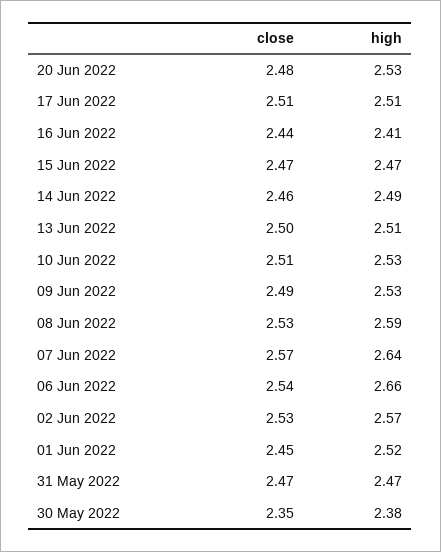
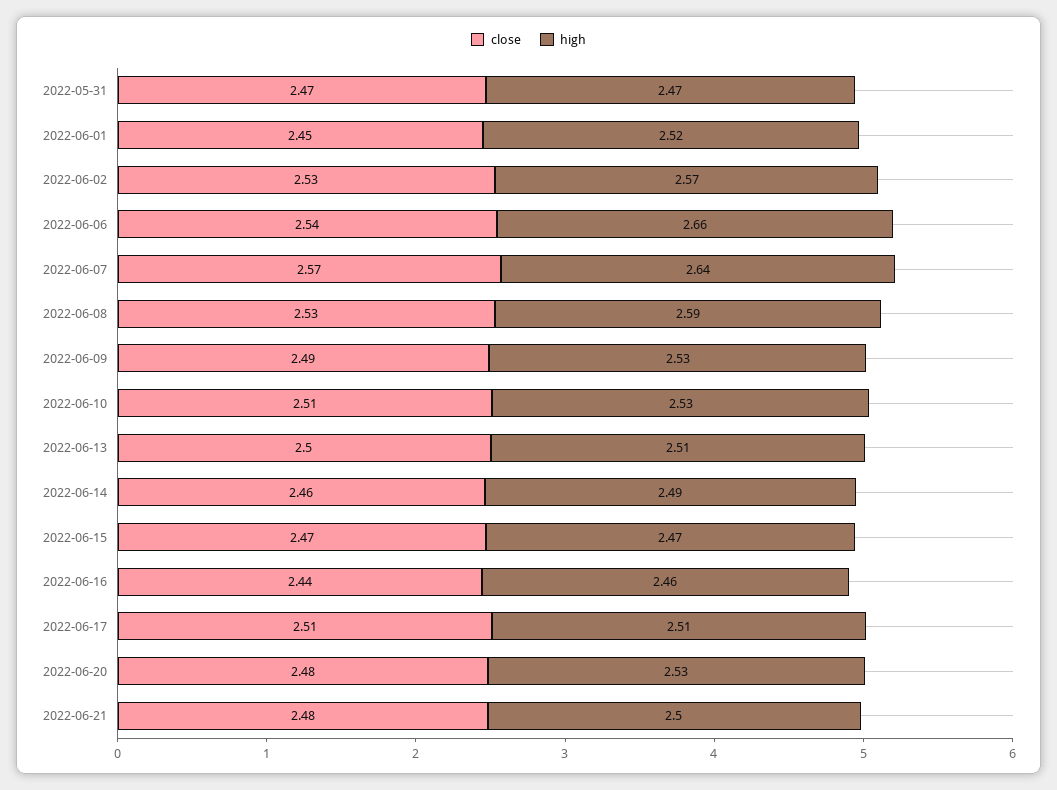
high, 16 Jun 2022: 2.41 -> 2.46
close, 30 May 2022: 2.35 -> none
high, 30 May 2022: 2.38 -> none
close, 2022-06-21: none -> 2.48
high, 2022-06-21: none -> 2.5

